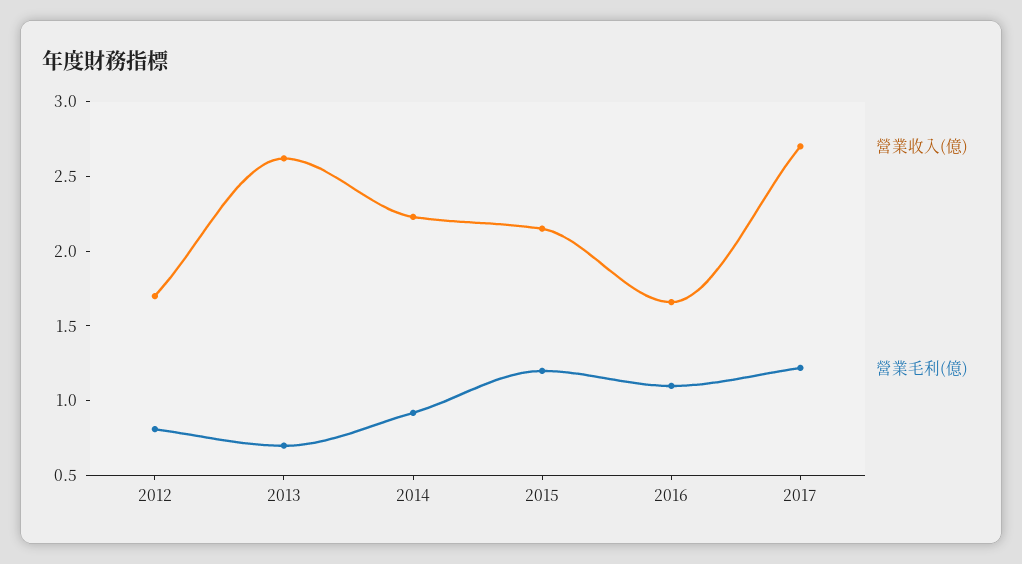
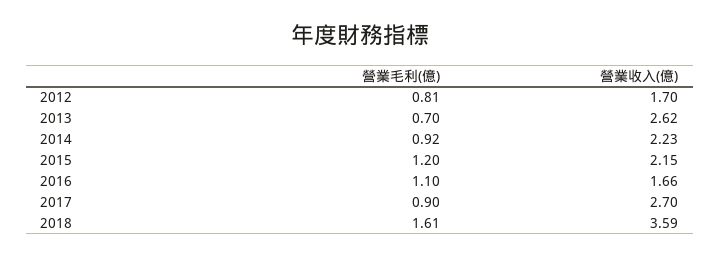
營業毛利(億), 2017: 1.2 -> 0.9
營業毛利(億), 2018: none -> 1.61
營業收入(億), 2018: none -> 3.59

